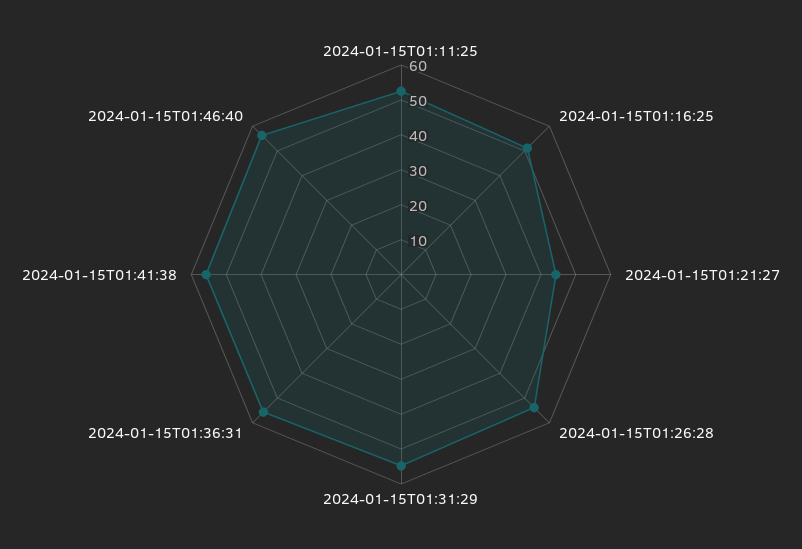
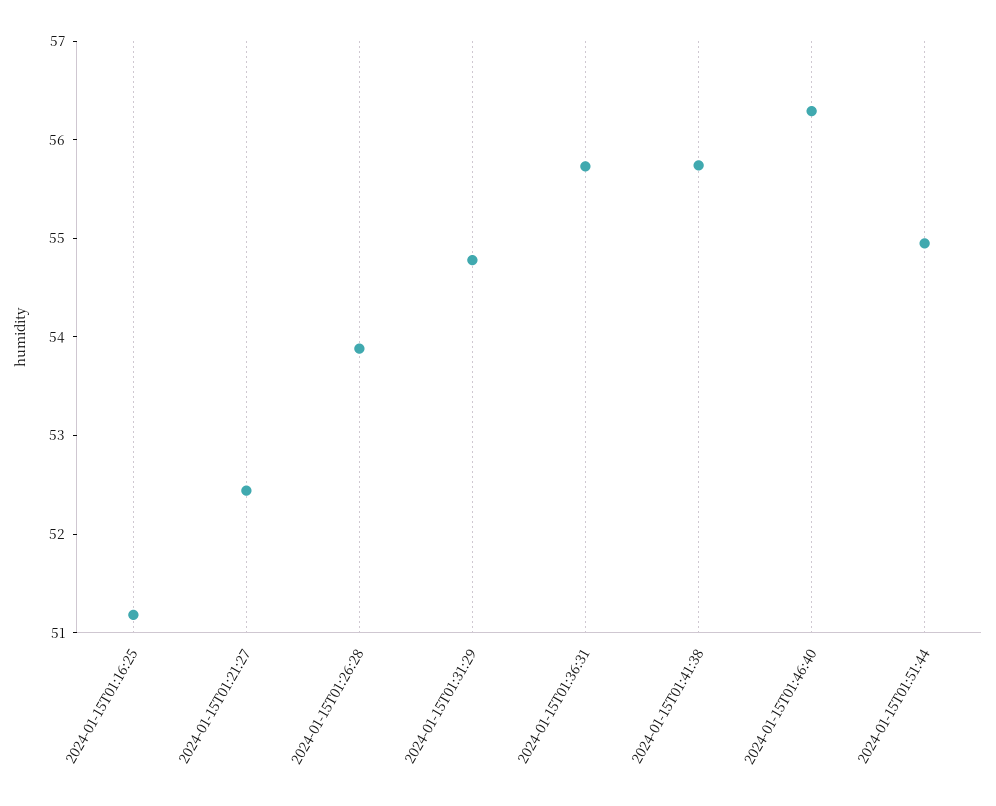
2024-01-15T01:11:25: 52.5 -> none
2024-01-15T01:21:27: 45 -> 52.4
2024-01-15T01:51:44: none -> 55

